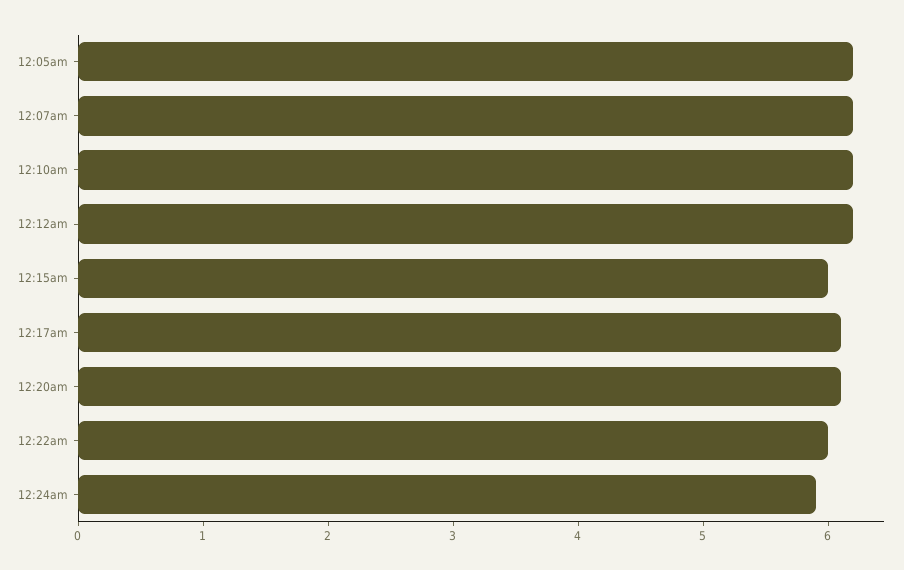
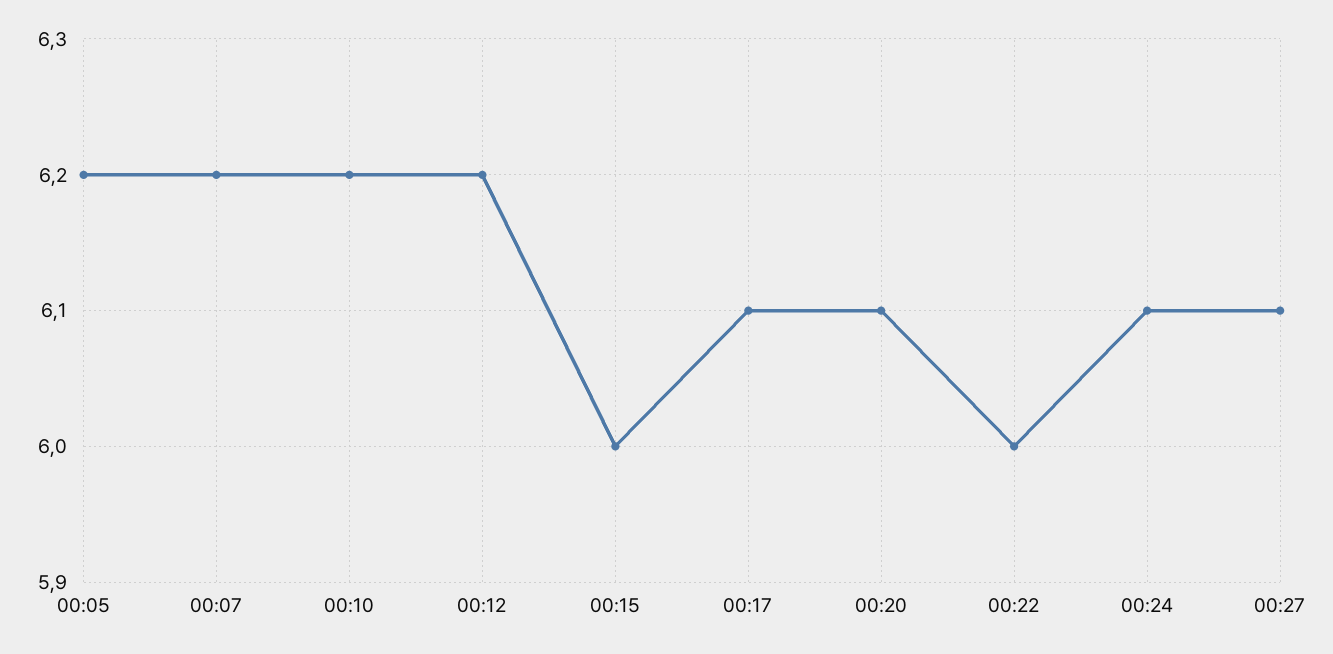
12:24am: 5.9 -> 6.1
00:27: none -> 6.1

